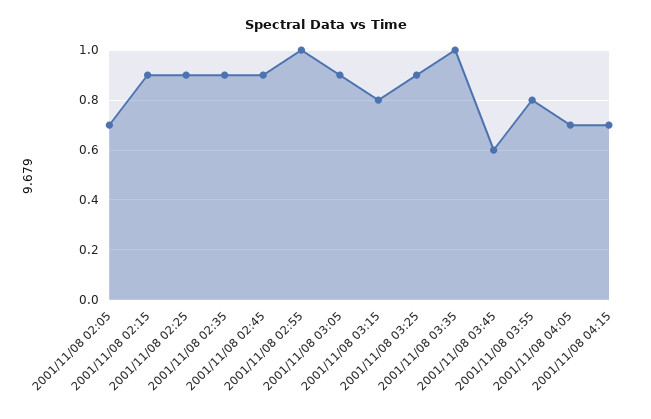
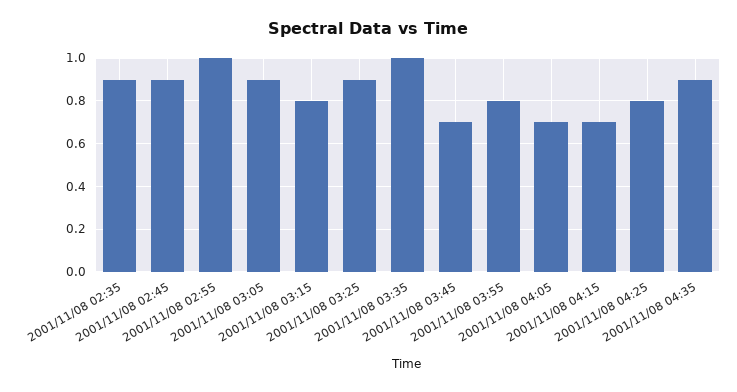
2001/11/08 02:05: 0.7 -> none
2001/11/08 02:15: 0.9 -> none
2001/11/08 02:25: 0.9 -> none
2001/11/08 03:45: 0.6 -> 0.7
2001/11/08 04:25: none -> 0.8
2001/11/08 04:35: none -> 0.9

